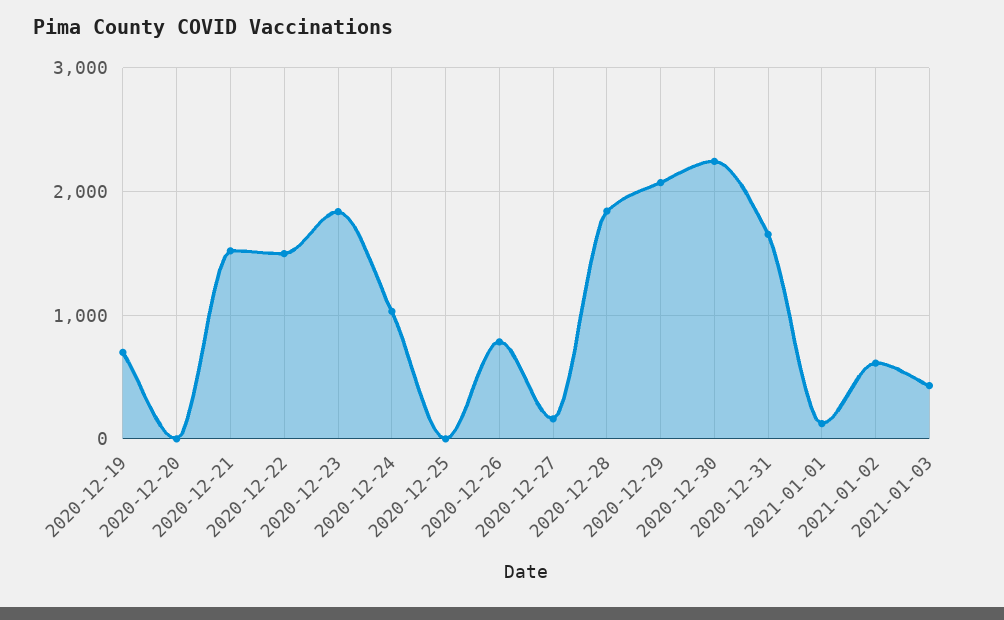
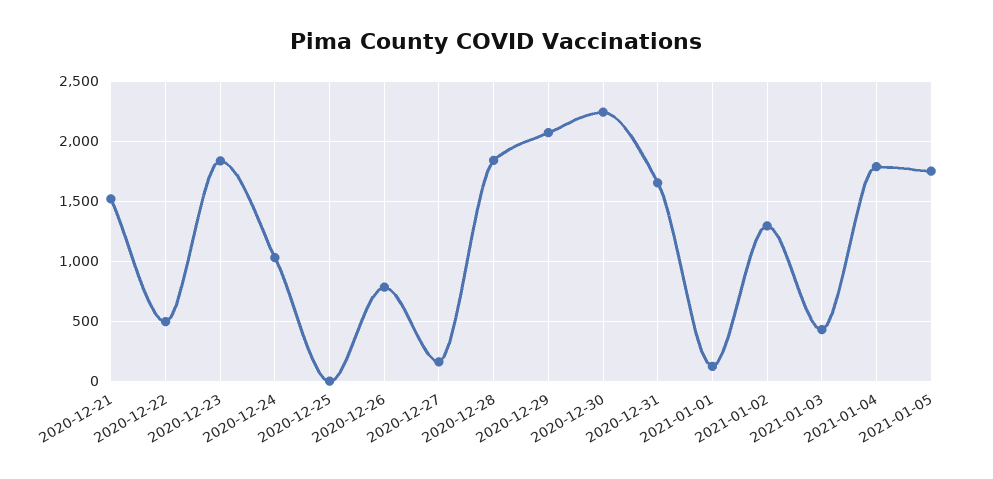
2020-12-19: 700 -> none
2020-12-20: 0 -> none
2020-12-22: 1500 -> 500
2021-01-02: 600 -> 1300
2021-01-04: none -> 1800
2021-01-05: none -> 1750

